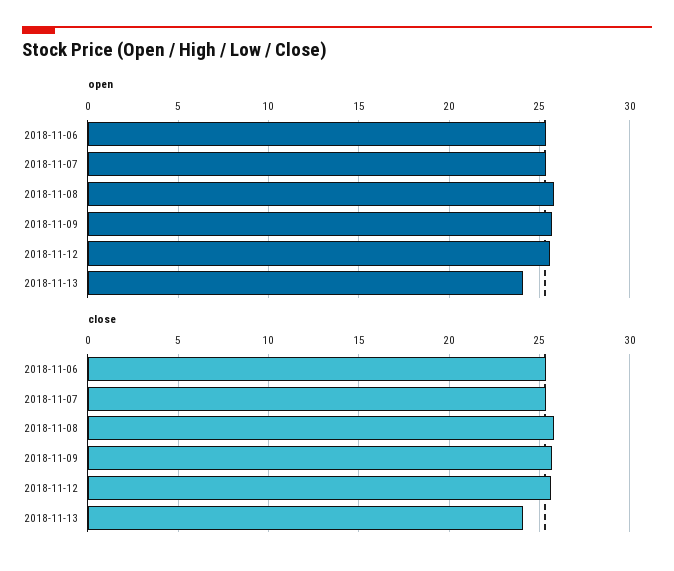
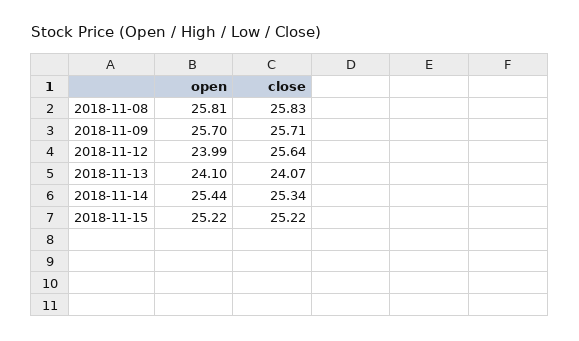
open, 2018-11-06: 25.5 -> none
open, 2018-11-07: 25.5 -> none
open, 2018-11-12: 25.5 -> 23.99
close, 2018-11-06: 25.5 -> none
close, 2018-11-07: 25.5 -> none
open, 2018-11-14: none -> 25.44
close, 2018-11-14: none -> 25.34
open, 2018-11-15: none -> 25.22
close, 2018-11-15: none -> 25.22

